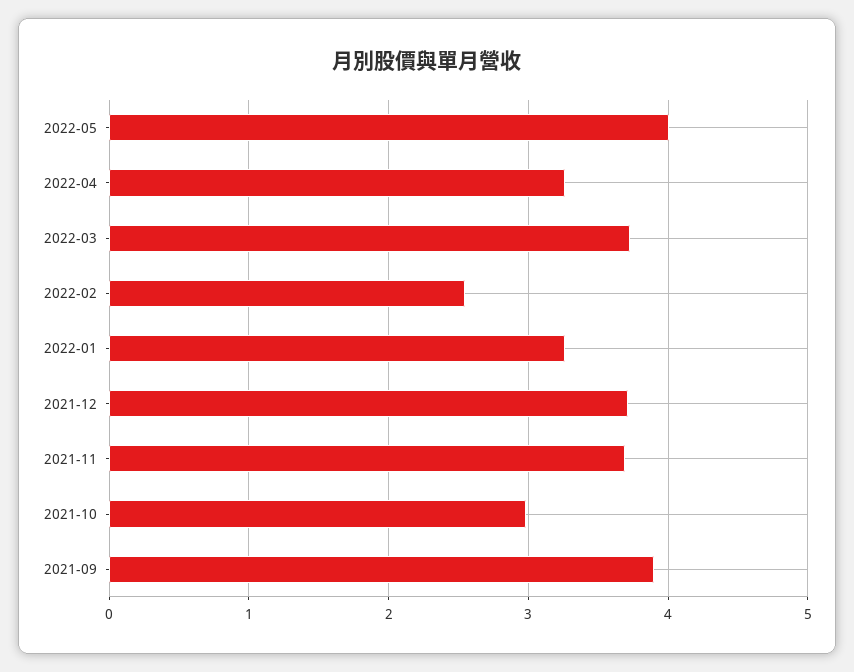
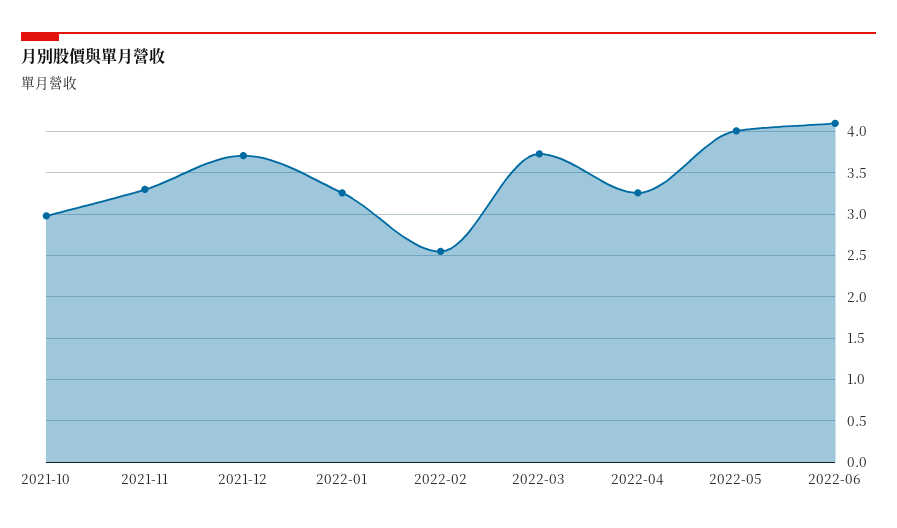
2021-11: 3.7 -> 3.3
2021-09: 3.9 -> none
2022-06: none -> 4.1

